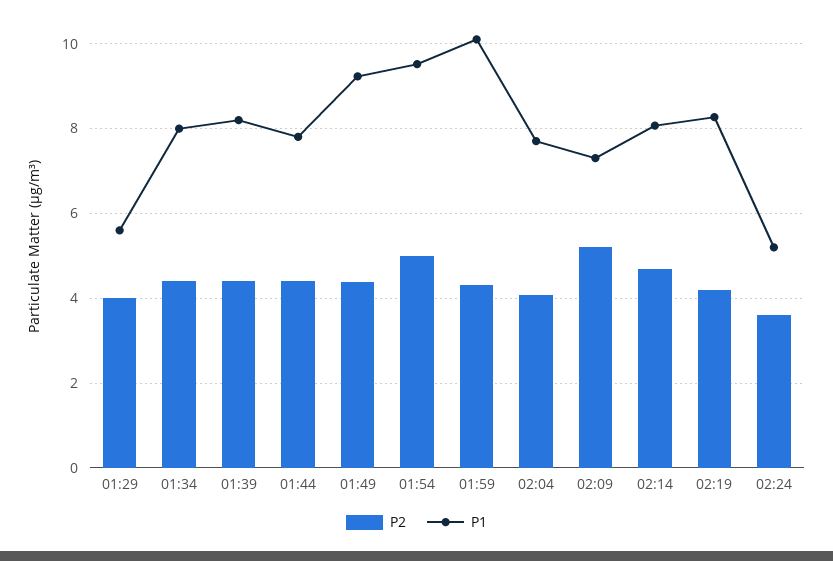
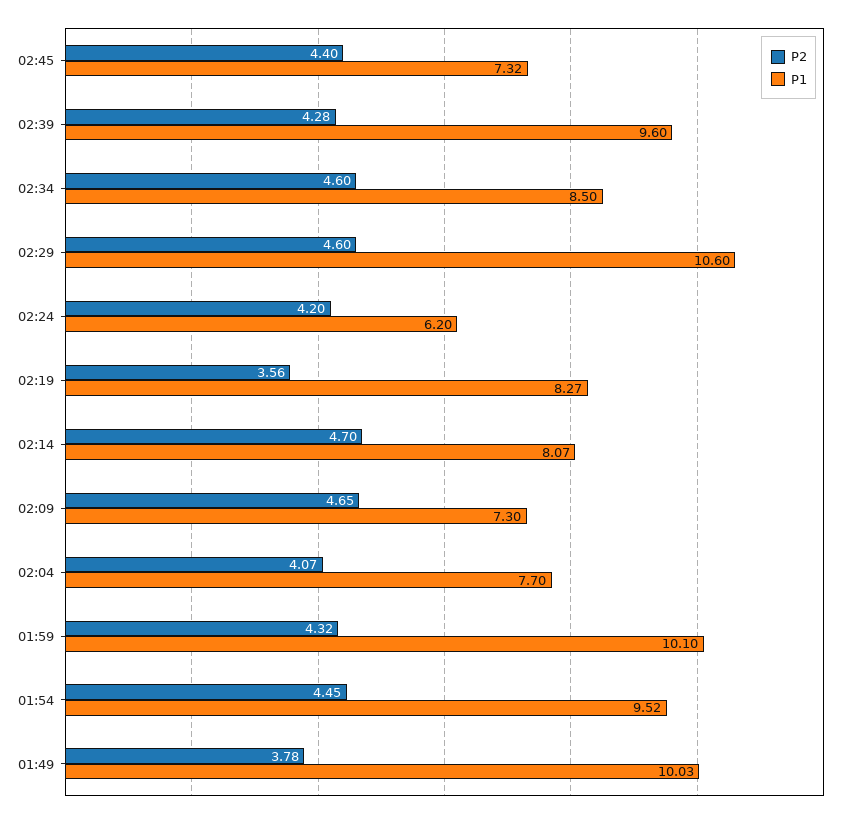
P2, 01:29: 4 -> none
P1, 01:29: 5.6 -> none
P2, 01:34: 4.4 -> none
P1, 01:34: 8 -> none
P2, 01:39: 4.4 -> none
P1, 01:39: 8.2 -> none
P2, 01:44: 4.4 -> none
P1, 01:44: 7.8 -> none
P2, 01:49: 4.4 -> 3.78
P1, 01:49: 9.2 -> 10.03
P2, 01:54: 5 -> 4.45
P2, 02:09: 5.2 -> 4.65
P2, 02:19: 4.2 -> 3.56
P2, 02:24: 3.6 -> 4.2
P1, 02:24: 5.2 -> 6.2
P2, 02:45: none -> 4.4
P1, 02:45: none -> 7.32
P2, 02:39: none -> 4.28
P1, 02:39: none -> 9.6
P2, 02:34: none -> 4.6
P1, 02:34: none -> 8.5
P2, 02:29: none -> 4.6
P1, 02:29: none -> 10.6

